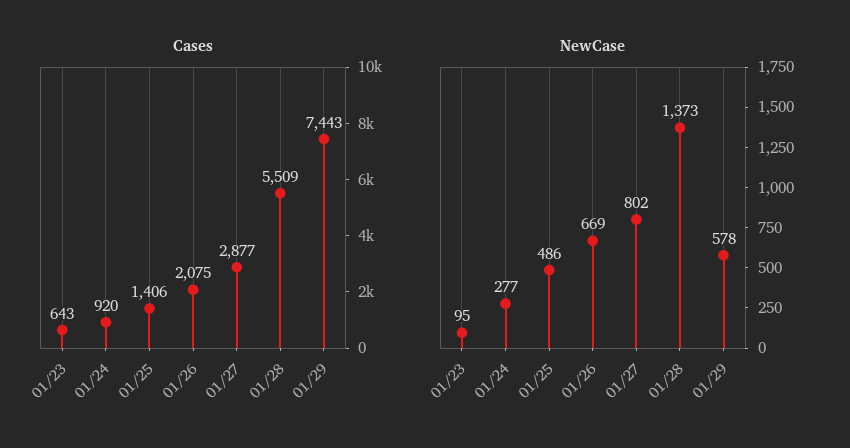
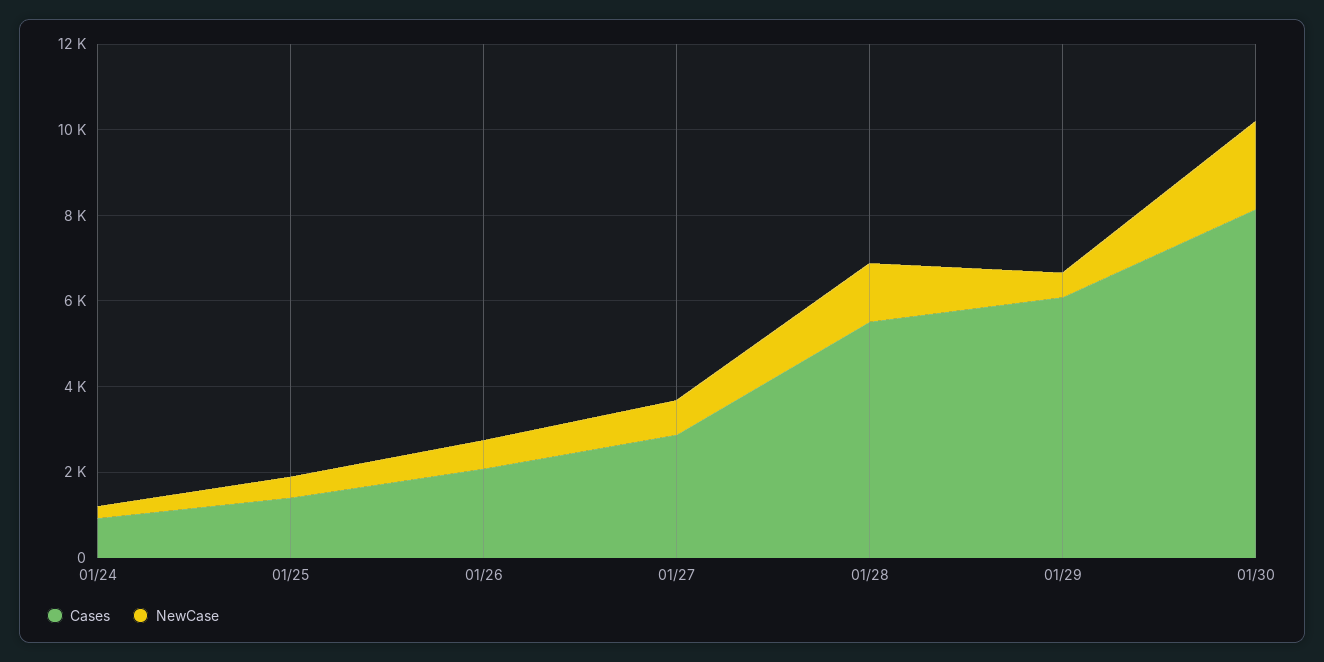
Cases, 01/23: 643 -> none
Cases, 01/29: 7443 -> 6000
NewCase, 01/23: 95 -> none
Cases, 01/30: none -> 8000
NewCase, 01/30: none -> 2000

